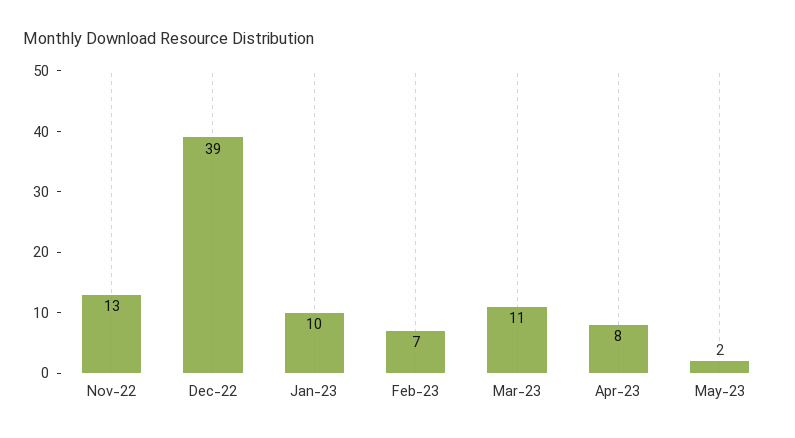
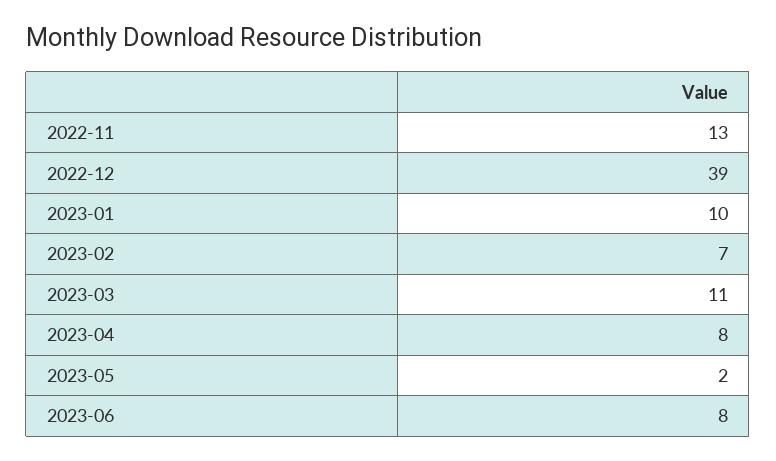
2023-06: none -> 8

